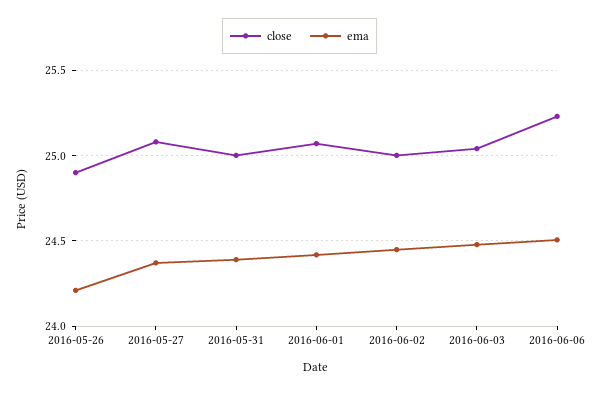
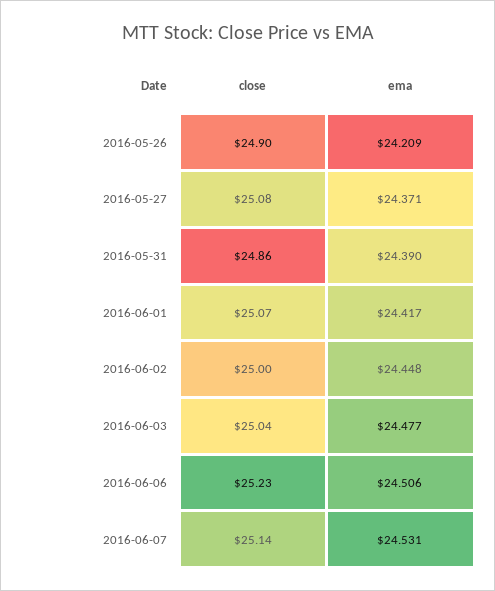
close, 2016-05-31: 25 -> 24.86
close, 2016-06-07: none -> 25.14
ema, 2016-06-07: none -> 24.531

